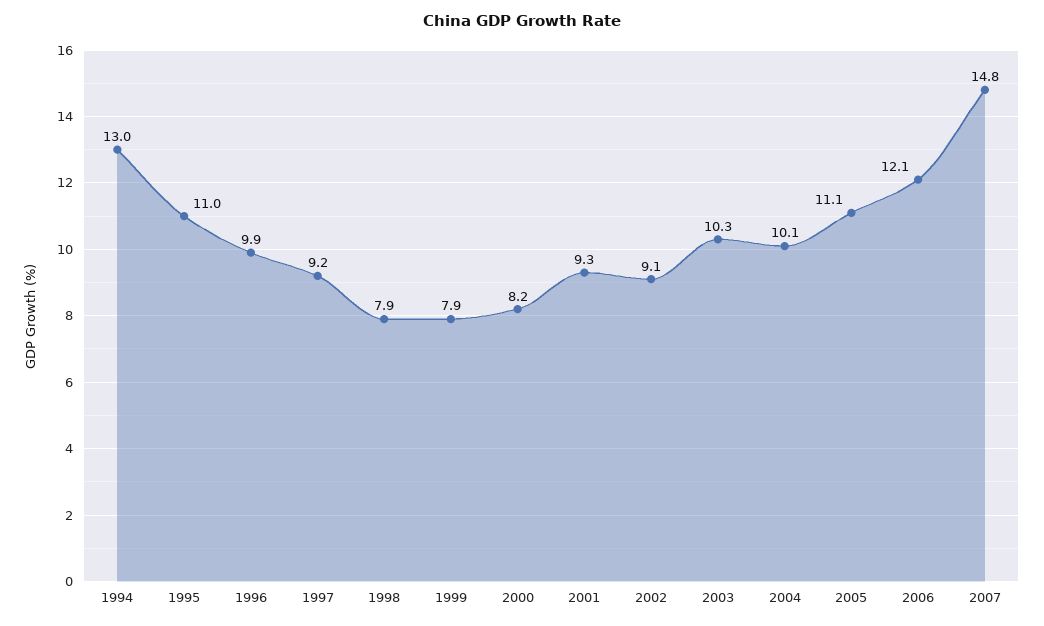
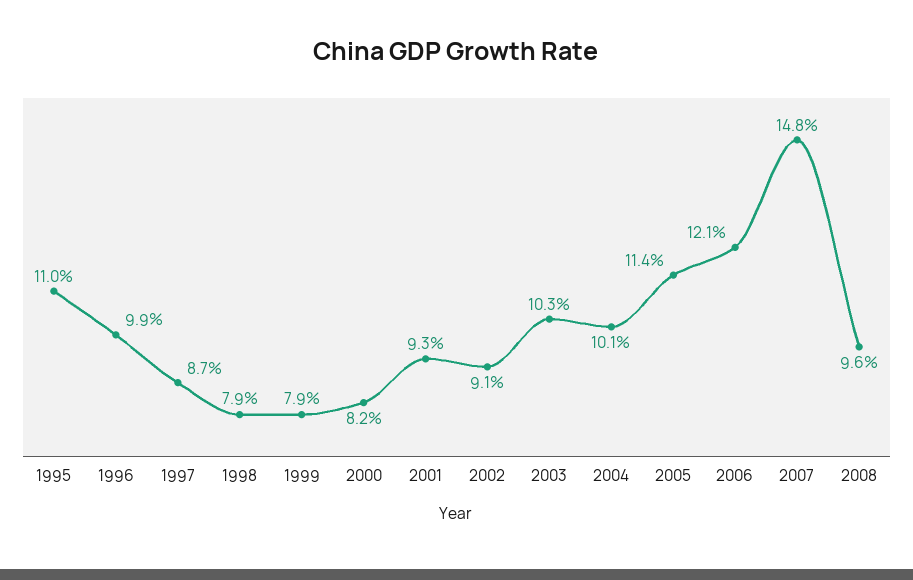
1994: 13 -> none
1997: 9.2 -> 8.7
2005: 11.1 -> 11.4
2008: none -> 9.6

